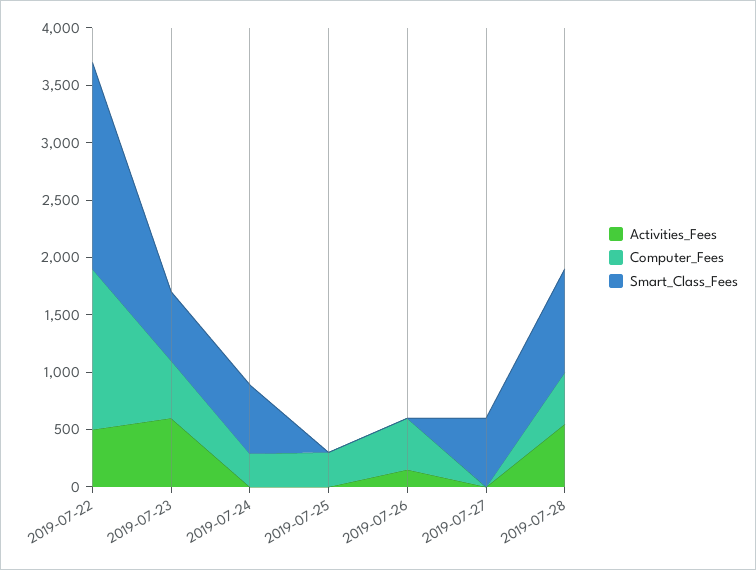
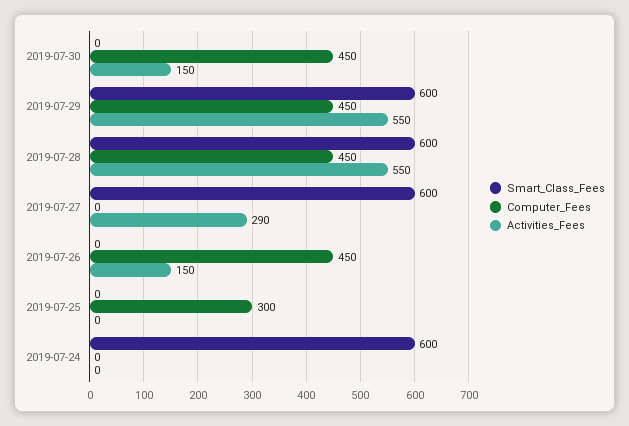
Activities_Fees, 2019-07-22: 500 -> none
Computer_Fees, 2019-07-22: 1400 -> none
Smart_Class_Fees, 2019-07-22: 1800 -> none
Activities_Fees, 2019-07-23: 600 -> none
Computer_Fees, 2019-07-23: 500 -> none
Smart_Class_Fees, 2019-07-23: 600 -> none
Computer_Fees, 2019-07-24: 300 -> 0
Activities_Fees, 2019-07-27: 0 -> 290
Smart_Class_Fees, 2019-07-28: 900 -> 600
Smart_Class_Fees, 2019-07-30: none -> 0
Computer_Fees, 2019-07-30: none -> 450
Activities_Fees, 2019-07-30: none -> 150
Smart_Class_Fees, 2019-07-29: none -> 600
Computer_Fees, 2019-07-29: none -> 450
Activities_Fees, 2019-07-29: none -> 550

